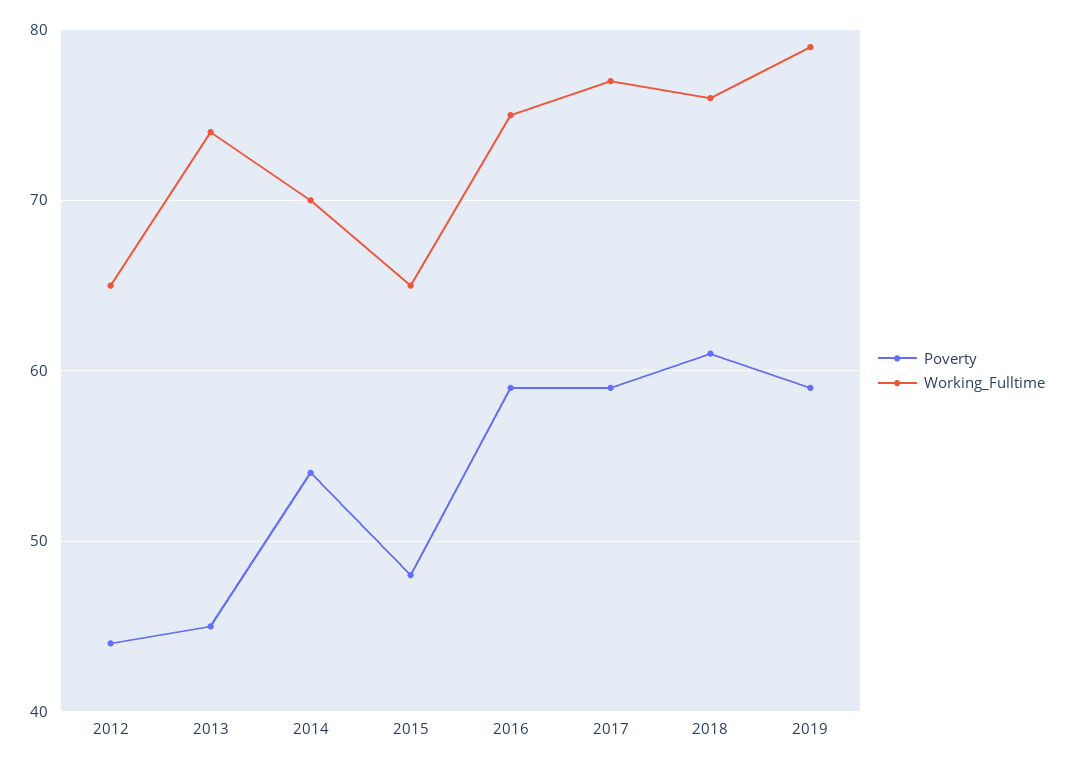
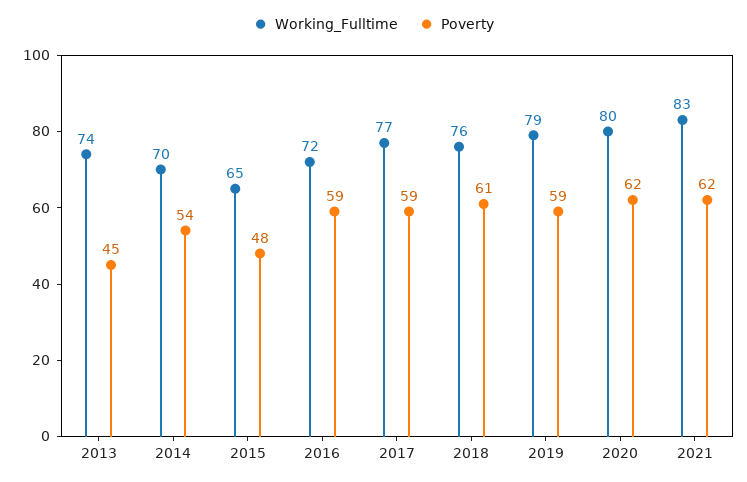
Poverty, 2012: 44 -> none
Working_Fulltime, 2012: 65 -> none
Working_Fulltime, 2016: 75 -> 72
Working_Fulltime, 2020: none -> 80
Poverty, 2020: none -> 62
Working_Fulltime, 2021: none -> 83
Poverty, 2021: none -> 62

